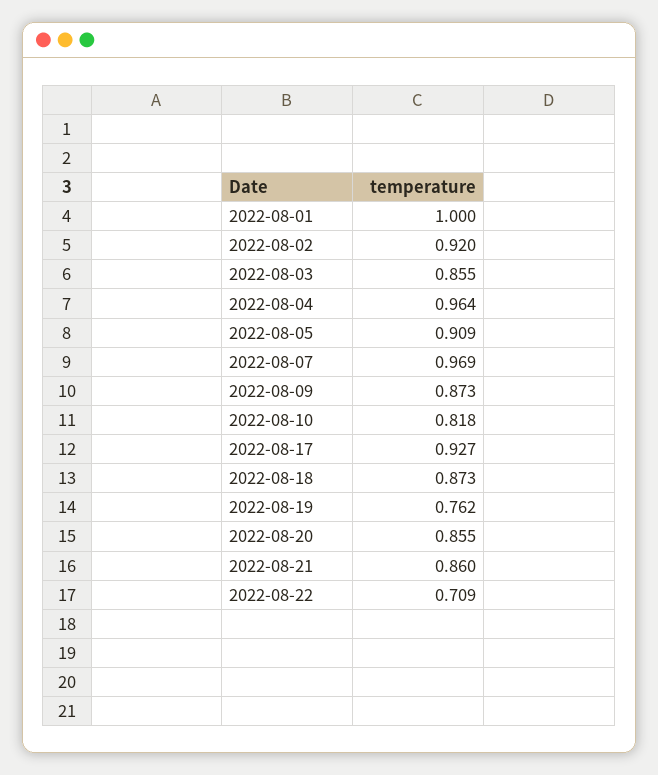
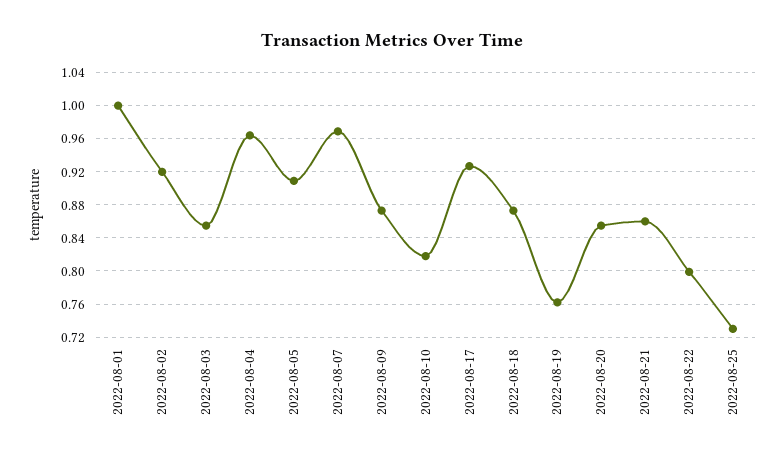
2022-08-22: 0.709 -> 0.8
2022-08-25: none -> 0.73

